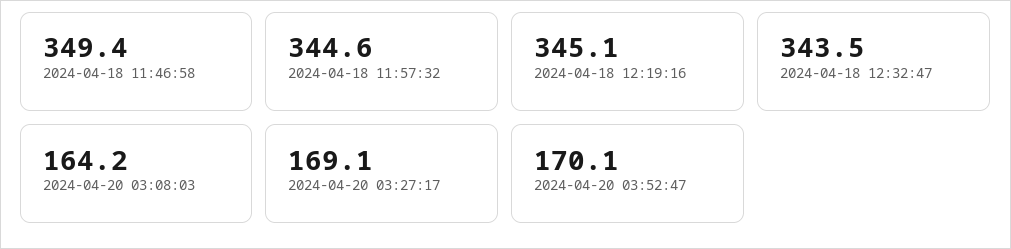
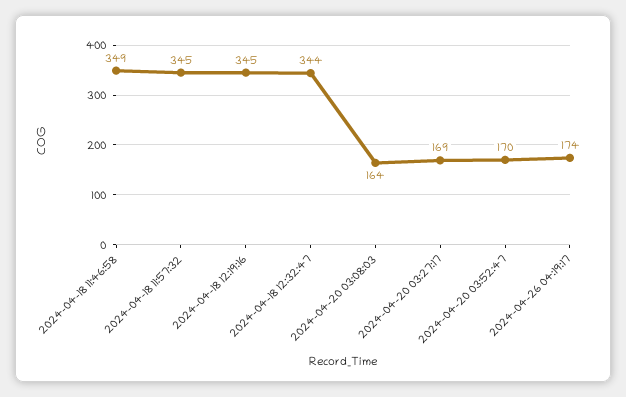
2024-04-26 04:19:17: none -> 174

